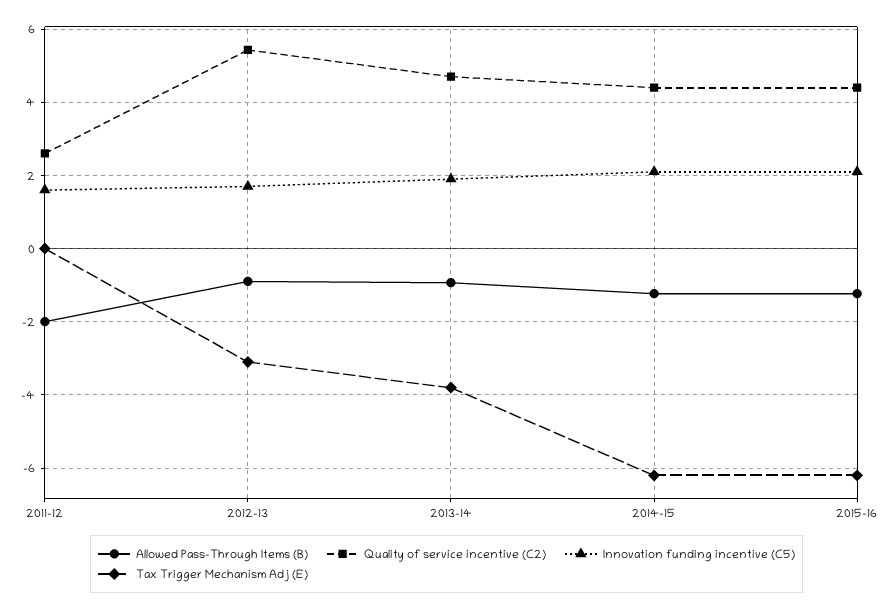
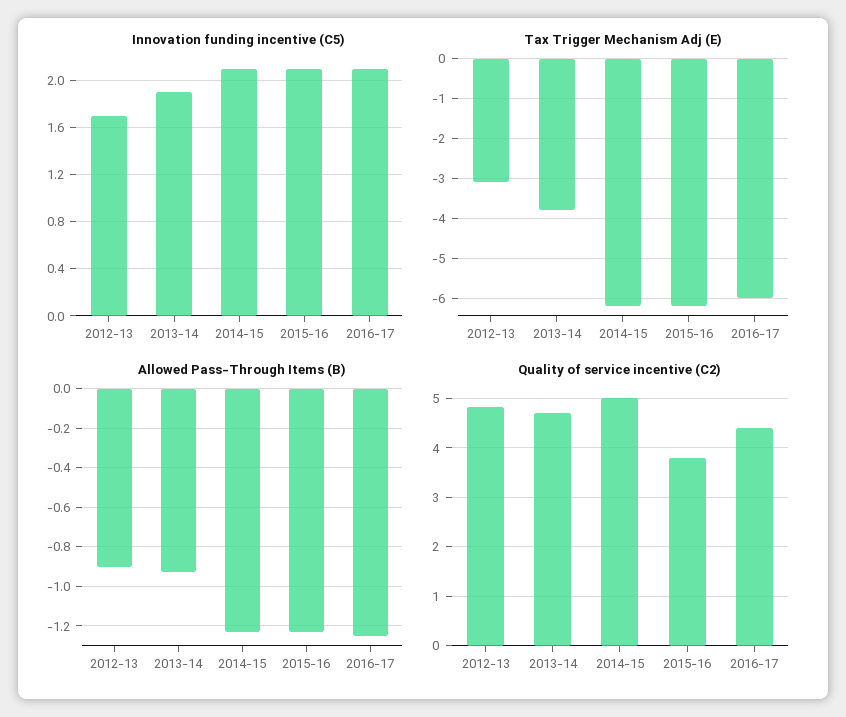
Allowed Pass-Through Items (B), 2011-12: -2 -> none
Quality of service incentive (C2), 2011-12: 2.6 -> none
Innovation funding incentive (C5), 2011-12: 1.6 -> none
Tax Trigger Mechanism Adj (E), 2011-12: 0 -> none
Quality of service incentive (C2), 2012-13: 5.4 -> 4.8
Quality of service incentive (C2), 2014-15: 4.4 -> 5
Quality of service incentive (C2), 2015-16: 4.4 -> 3.8
Innovation funding incentive (C5), 2016-17: none -> 2.1
Tax Trigger Mechanism Adj (E), 2016-17: none -> -6
Allowed Pass-Through Items (B), 2016-17: none -> -1.25
Quality of service incentive (C2), 2016-17: none -> 4.4

